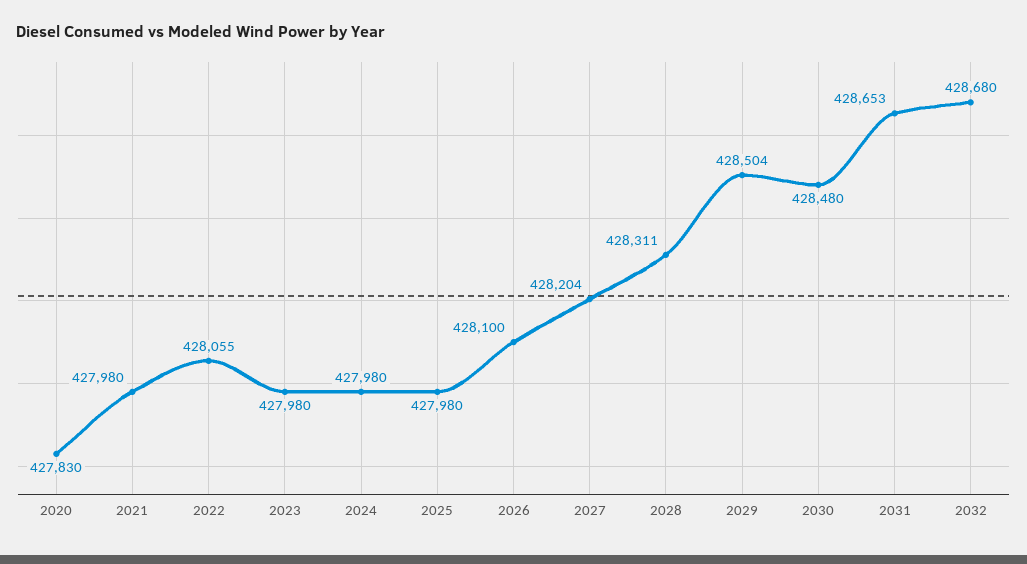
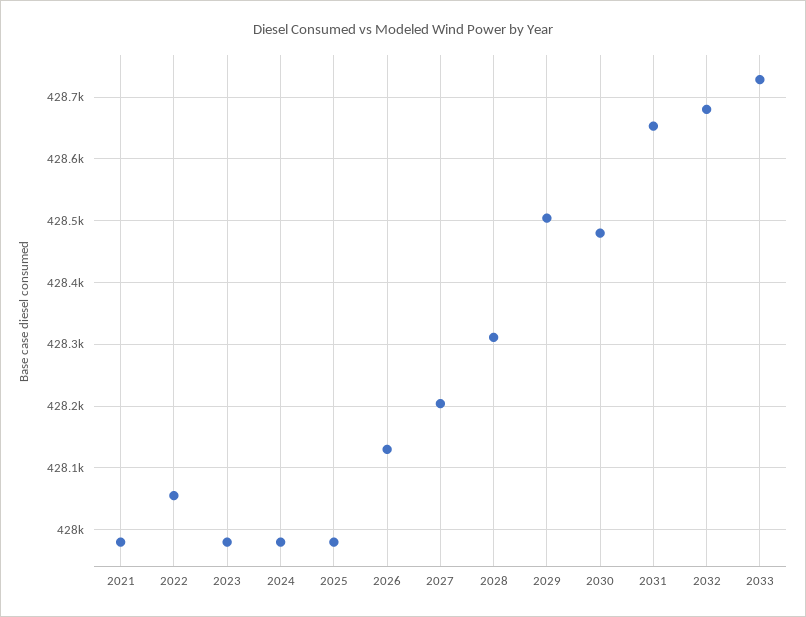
2020: 427830 -> none
2026: 428100 -> 428130
2033: none -> 428730

